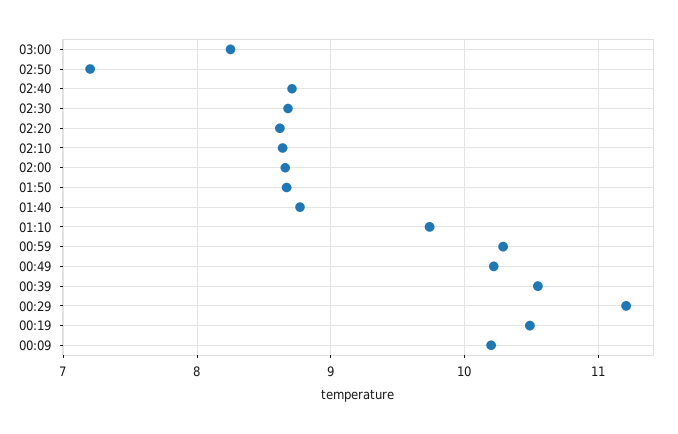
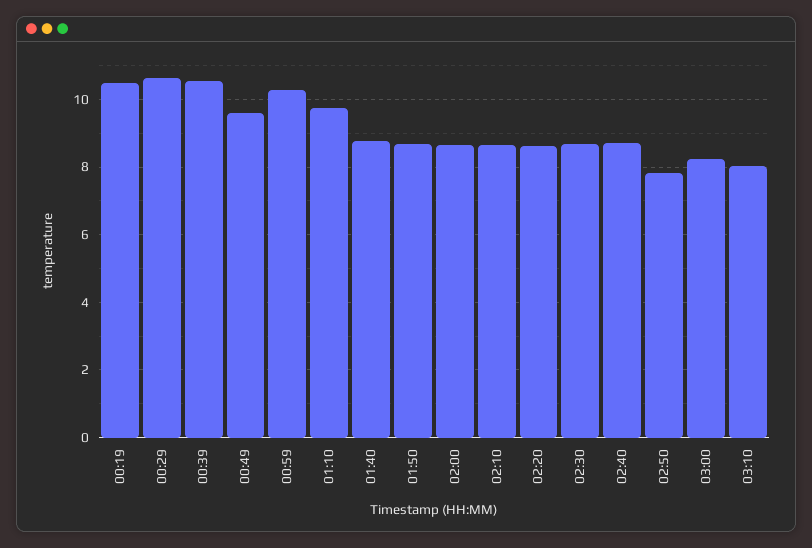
02:50: 7.2 -> 7.8
00:49: 10.2 -> 9.6
00:29: 11.2 -> 10.6
00:09: 10.2 -> none
03:10: none -> 8

